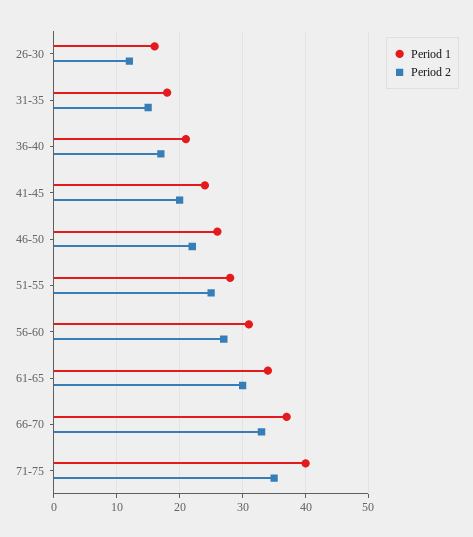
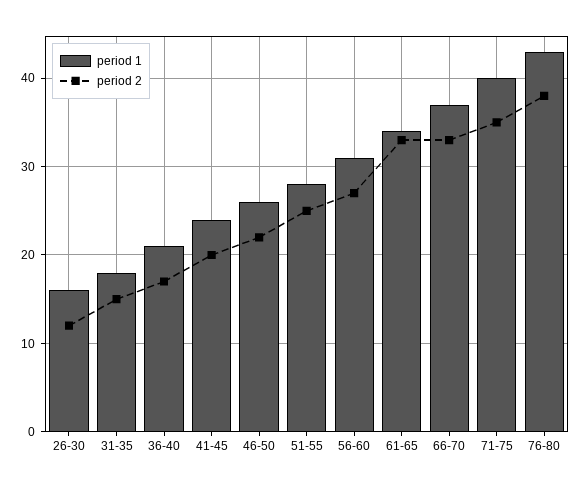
Period 2, 61-65: 30 -> 33
Period 1, 76-80: none -> 43
Period 2, 76-80: none -> 38

